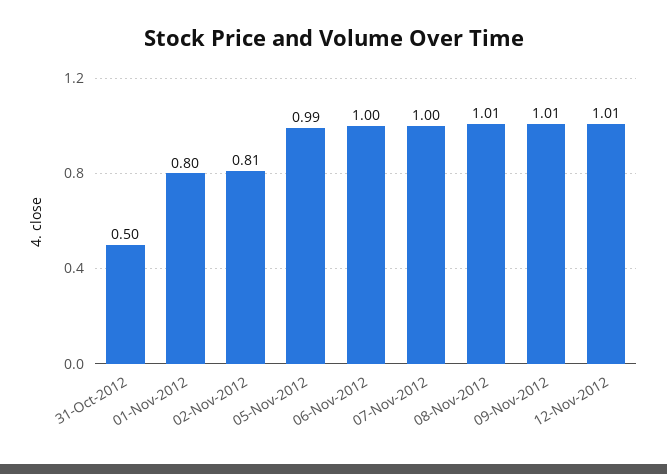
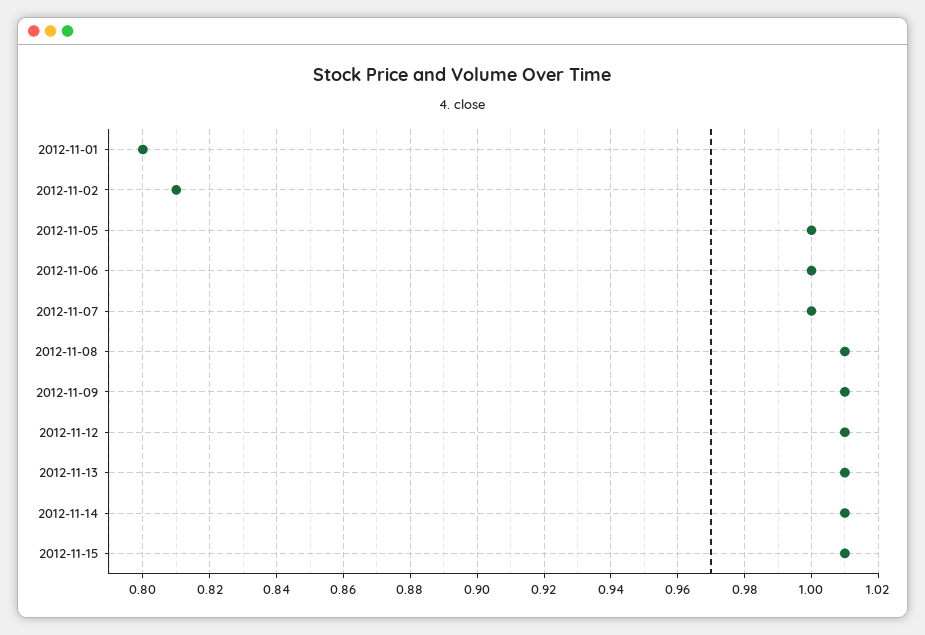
31-Oct-2012: 0.5 -> none
05-Nov-2012: 0.99 -> 1
2012-11-13: none -> 1.01
2012-11-14: none -> 1.01
2012-11-15: none -> 1.01

